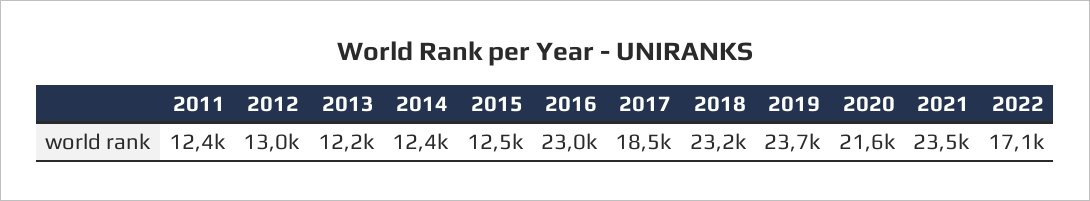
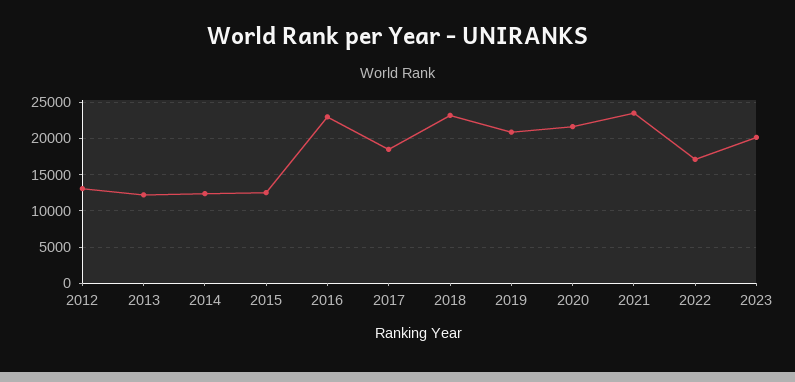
2011: 12400 -> none
2019: 23700 -> 21000
2023: none -> 20000

